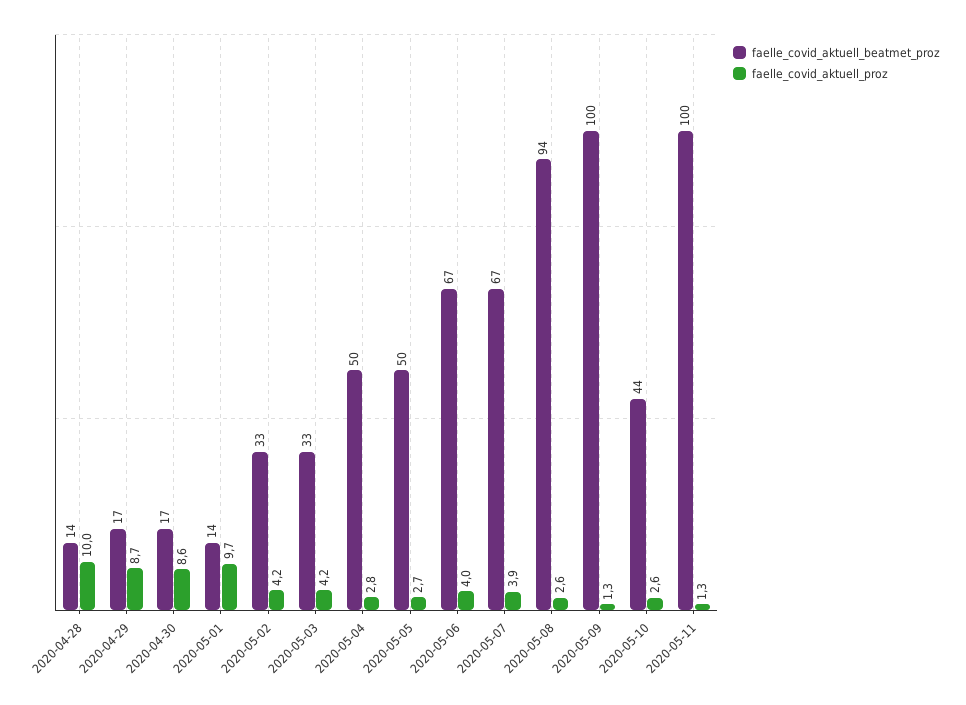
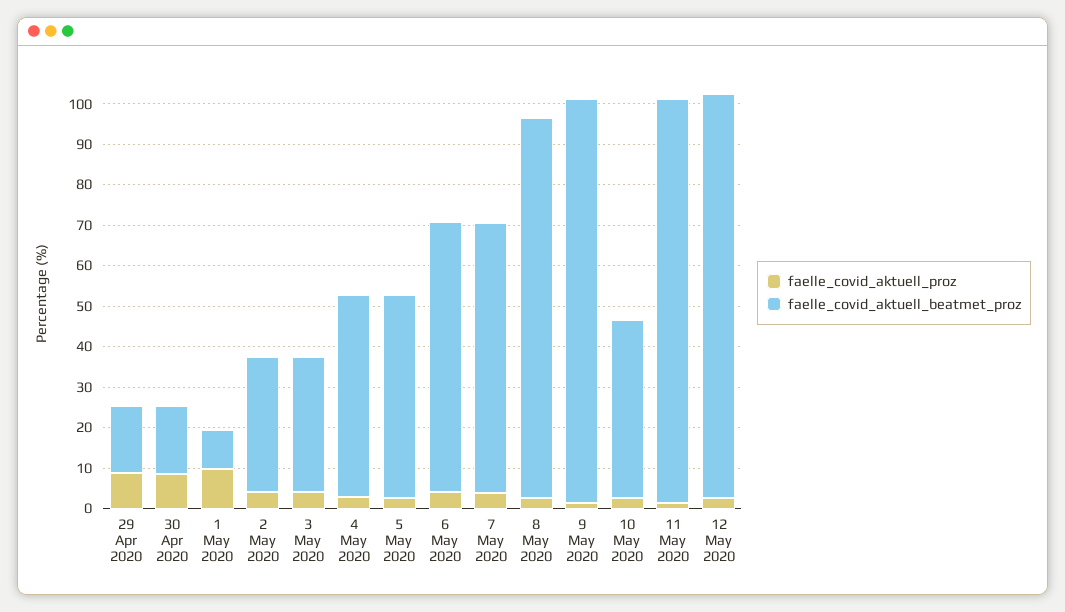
faelle_covid_aktuell_beatmet_proz, 2020-04-28: 14 -> none
faelle_covid_aktuell_proz, 2020-04-28: 10 -> none
faelle_covid_aktuell_beatmet_proz, 2020-05-01: 14 -> 10
faelle_covid_aktuell_proz, 12 May 2020: none -> 2
faelle_covid_aktuell_beatmet_proz, 12 May 2020: none -> 100

